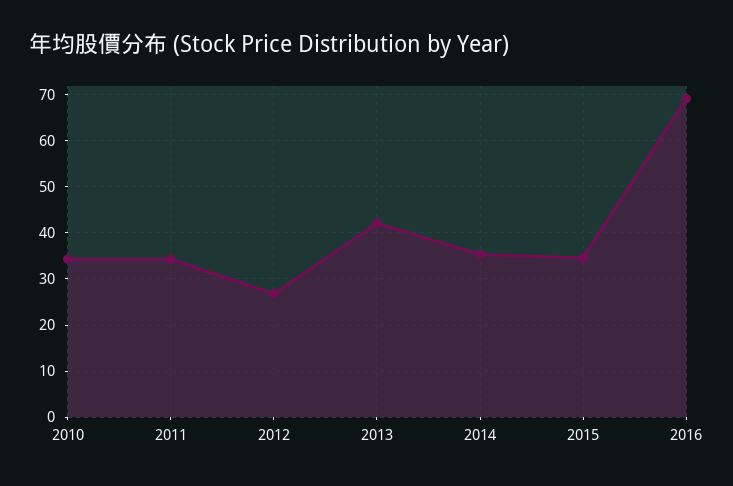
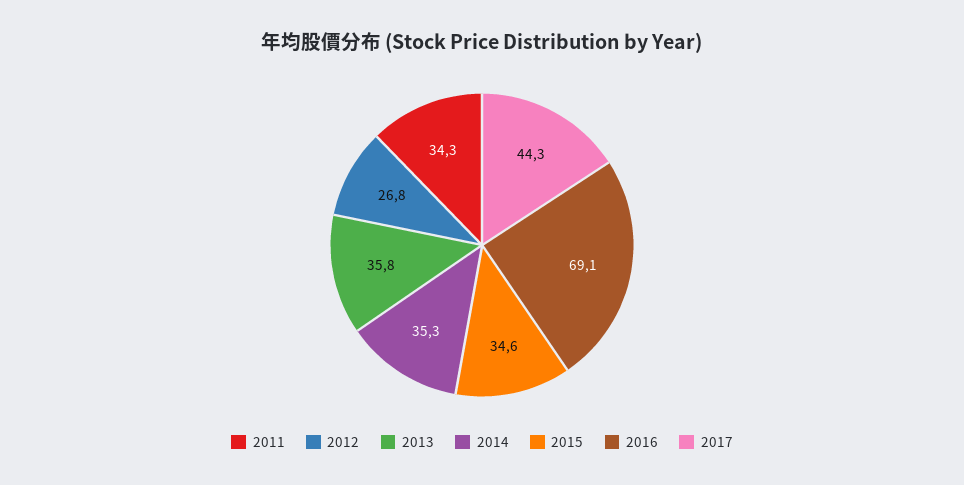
2010: 34 -> none
2013: 42 -> 35.8
2017: none -> 44.3

